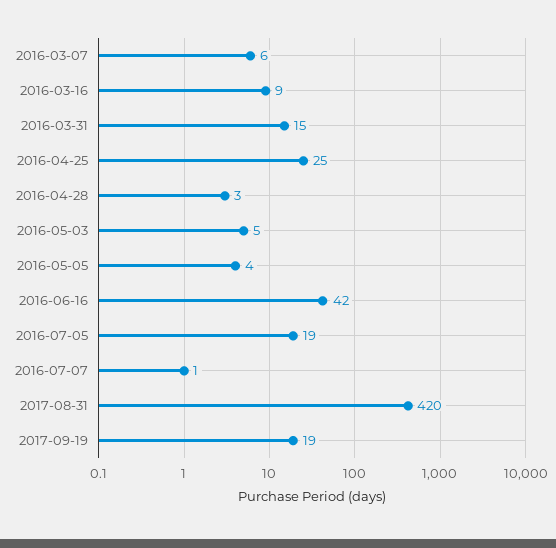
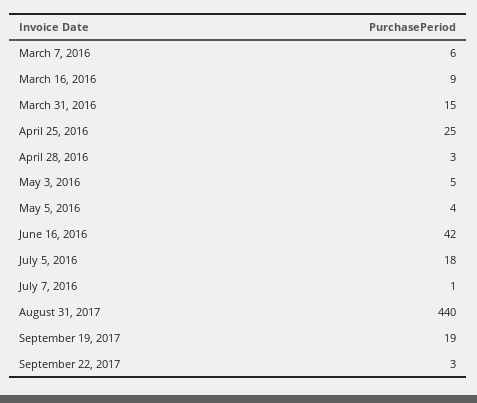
2016-07-05: 19 -> 18
2017-08-31: 420 -> 440
September 22, 2017: none -> 3

